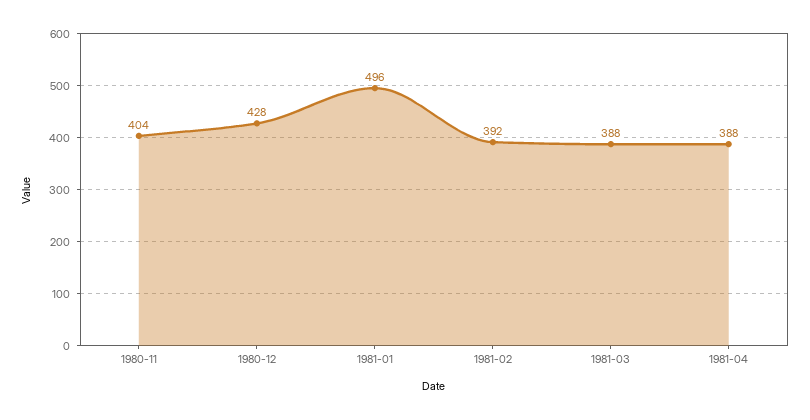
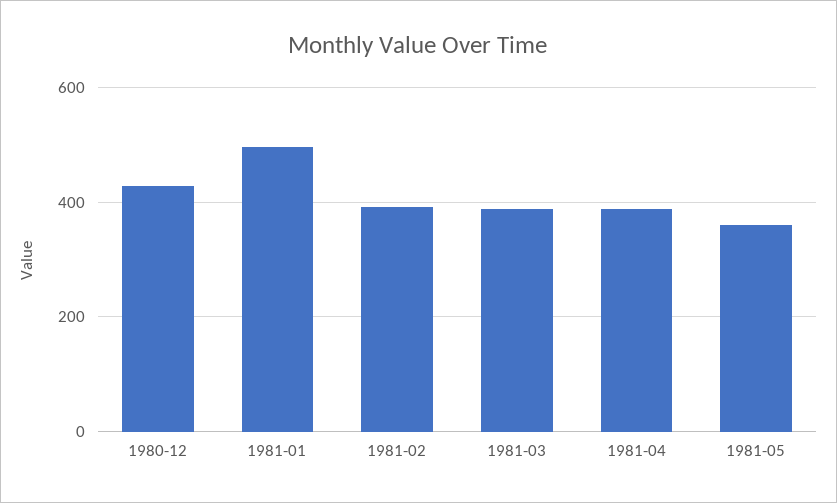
1980-11: 404 -> none
1981-05: none -> 360

